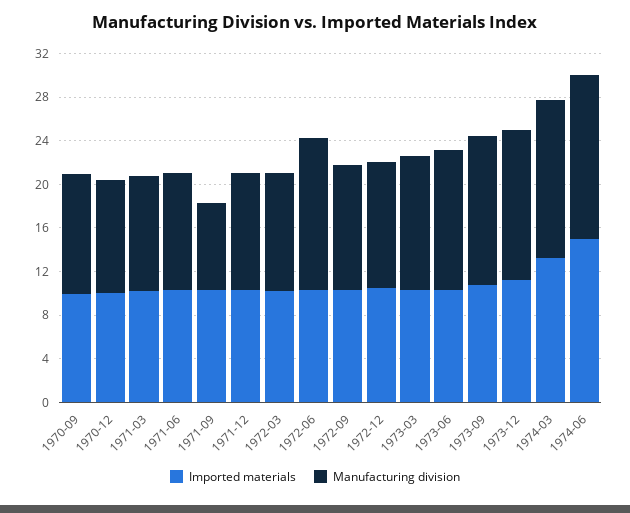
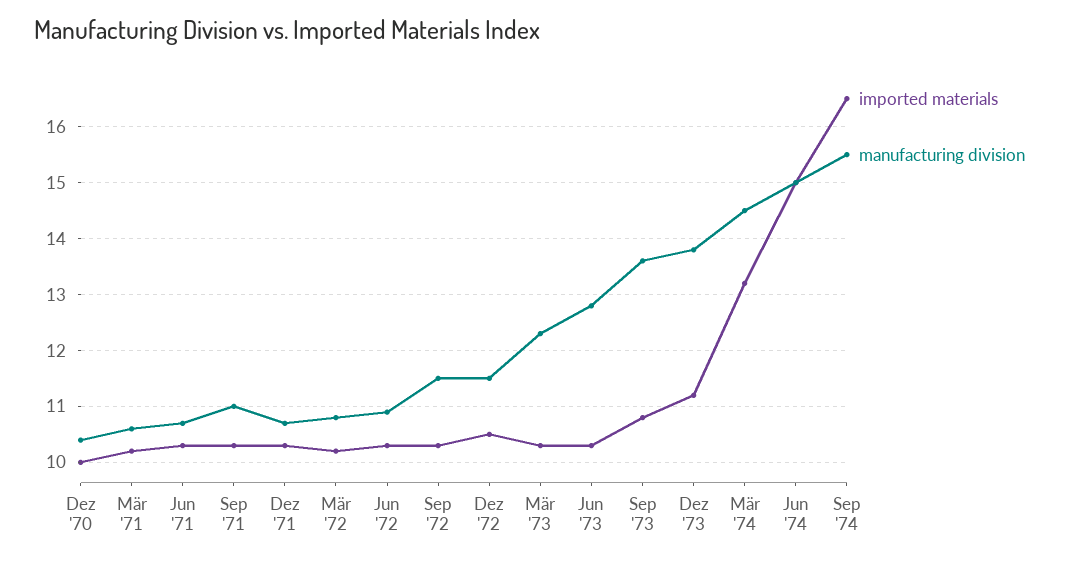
Imported materials, 1970-09: 10 -> none
Manufacturing division, 1970-09: 11 -> none
Manufacturing division, 1971-09: 8 -> 11
Manufacturing division, 1972-06: 14 -> 11
Imported materials, Sep '74: none -> 16.5
Manufacturing division, Sep '74: none -> 15.5

